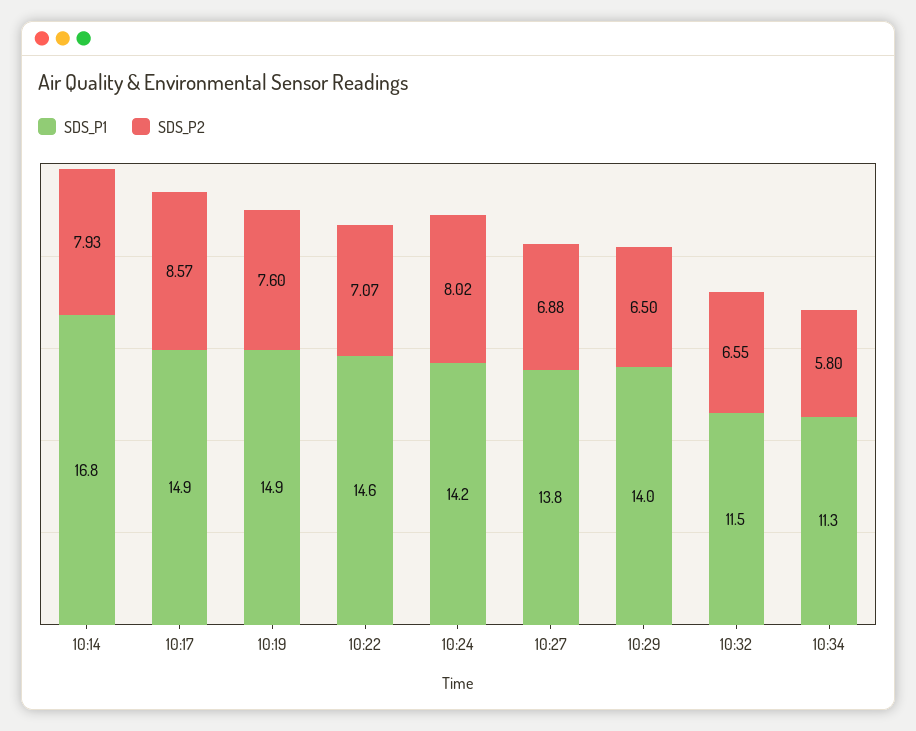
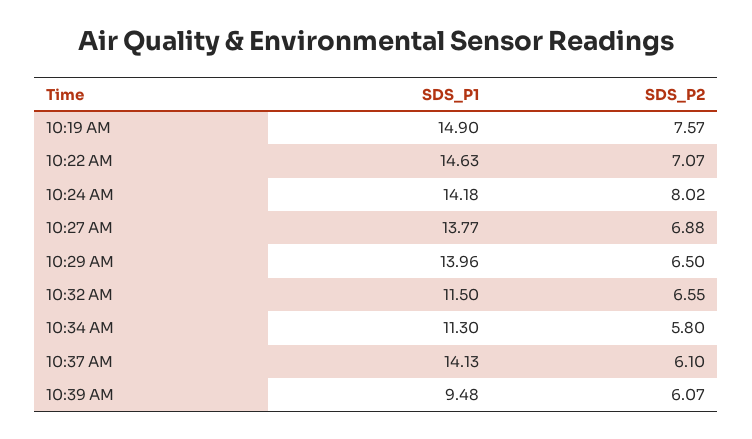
SDS_P1, 10:14: 16.8 -> none
SDS_P2, 10:14: 7.93 -> none
SDS_P1, 10:17: 14.9 -> none
SDS_P2, 10:17: 8.57 -> none
SDS_P2, 10:19: 7.6 -> 7.57
SDS_P1, 10:37 AM: none -> 14.13
SDS_P2, 10:37 AM: none -> 6.1
SDS_P1, 10:39 AM: none -> 9.48
SDS_P2, 10:39 AM: none -> 6.07

